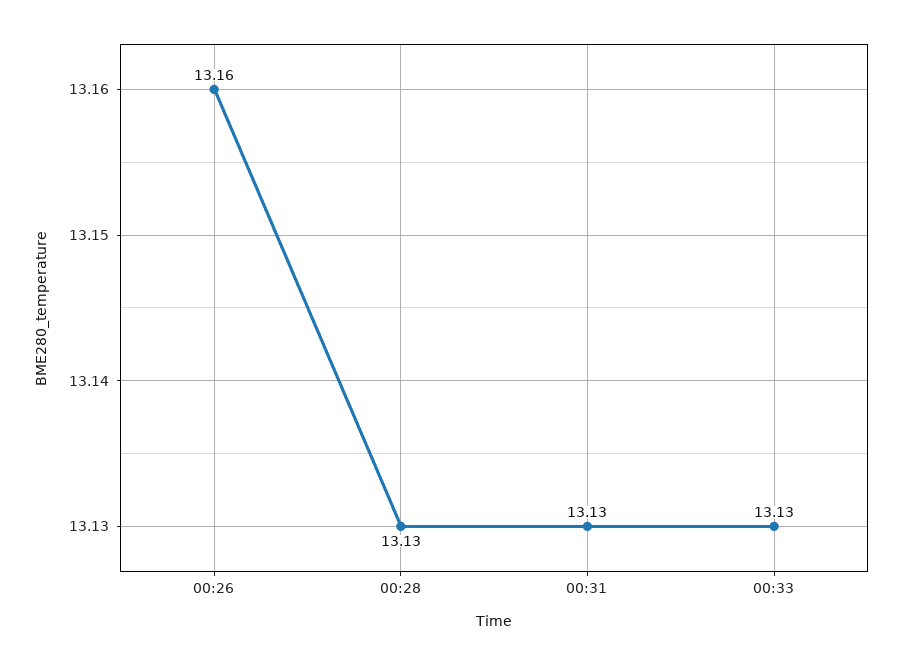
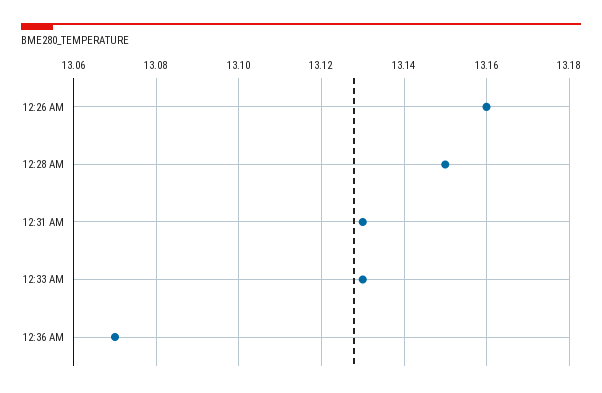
00:28: 13.13 -> 13.15
12:36 AM: none -> 13.07

